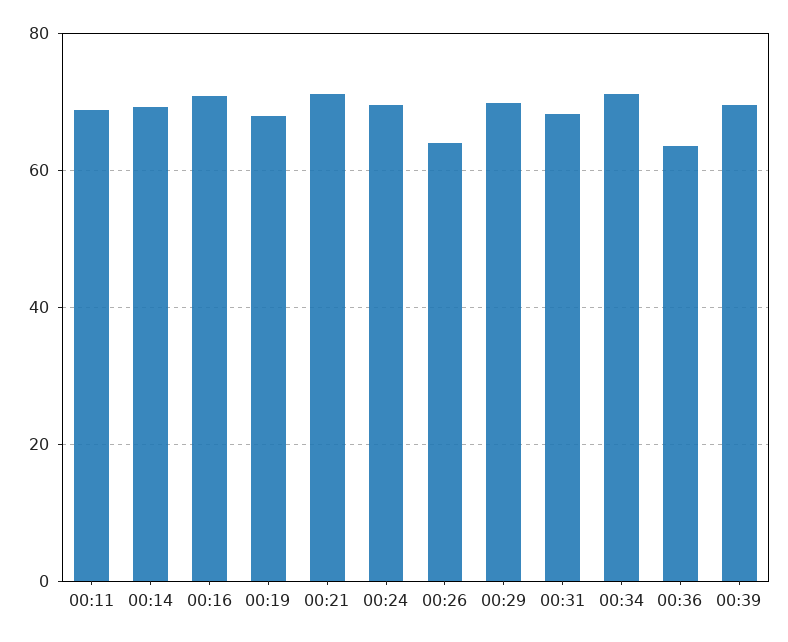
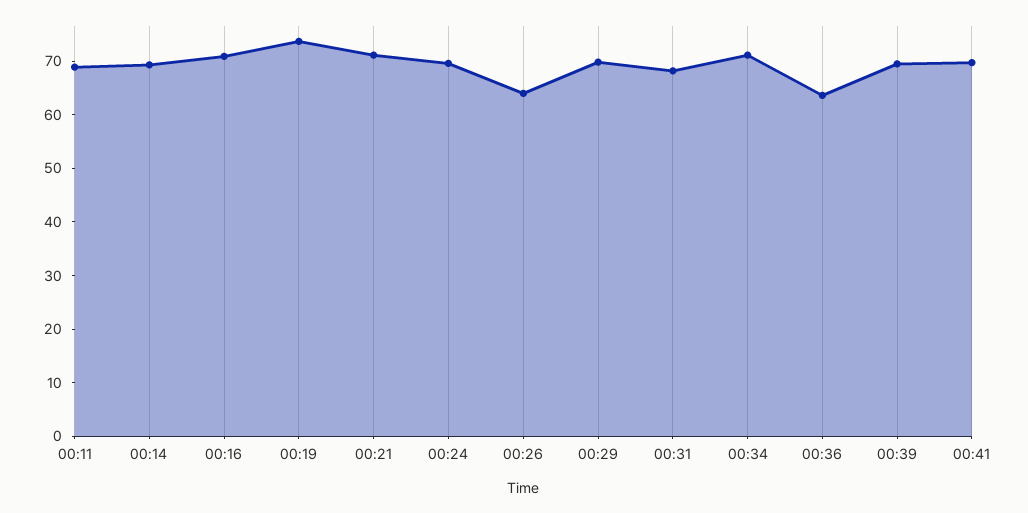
00:19: 68 -> 74
00:41: none -> 70

